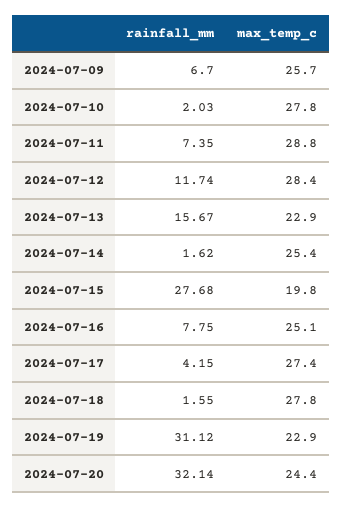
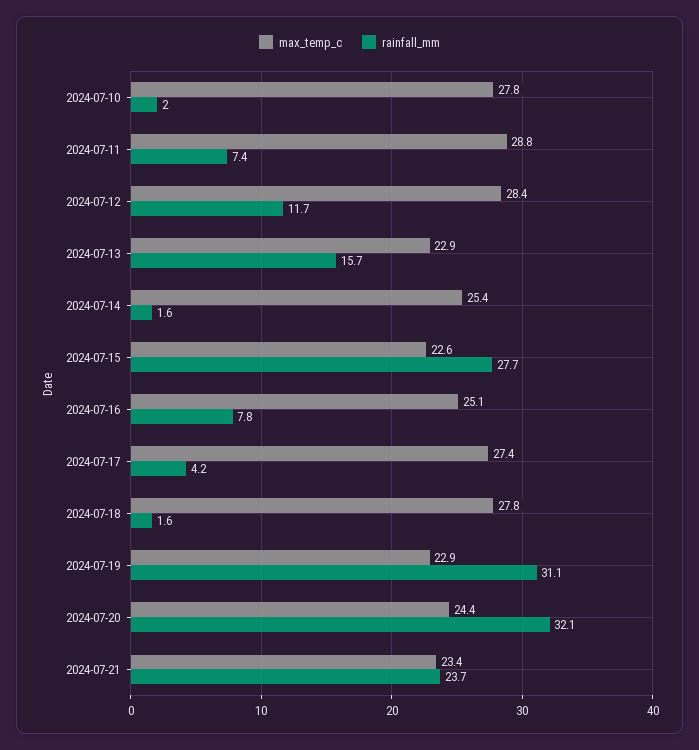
rainfall_mm, 2024-07-09: 6.7 -> none
max_temp_c, 2024-07-09: 25.7 -> none
max_temp_c, 2024-07-15: 19.8 -> 22.6
max_temp_c, 2024-07-21: none -> 23.4
rainfall_mm, 2024-07-21: none -> 23.7

